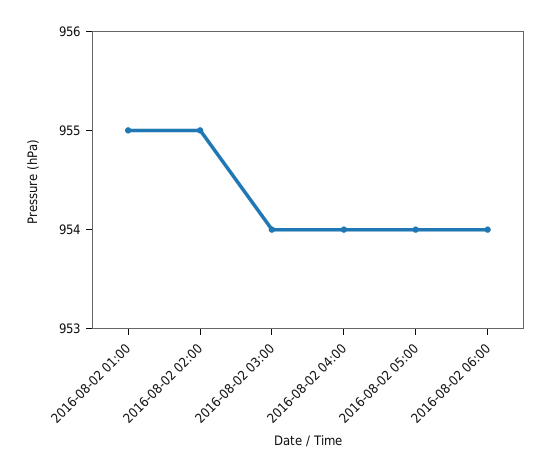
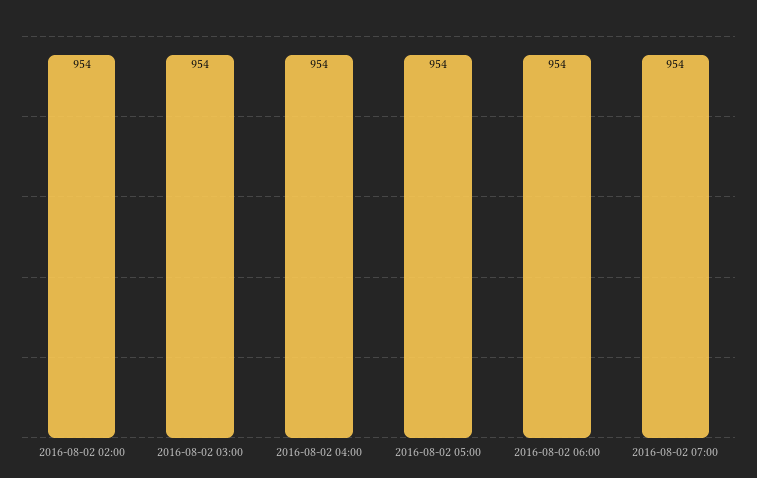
2016-08-02 01:00: 955 -> none
2016-08-02 02:00: 955 -> 954
2016-08-02 07:00: none -> 954

